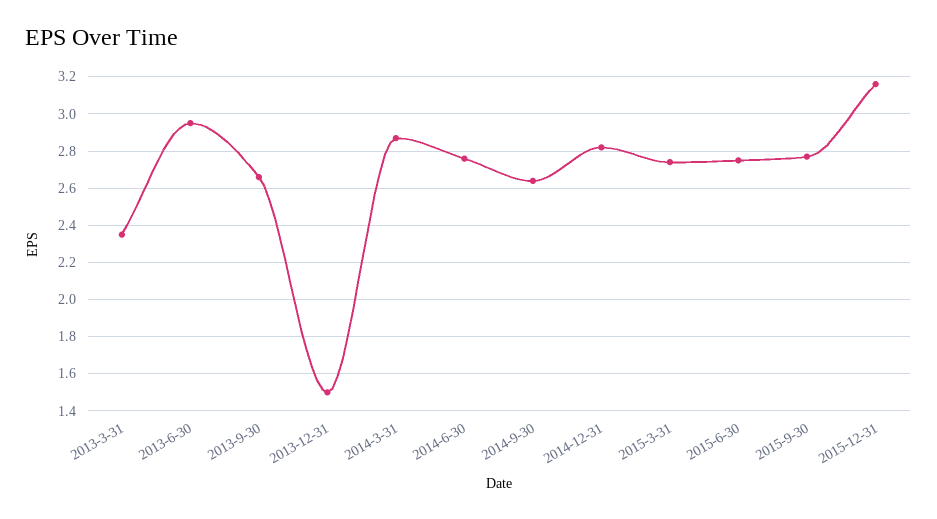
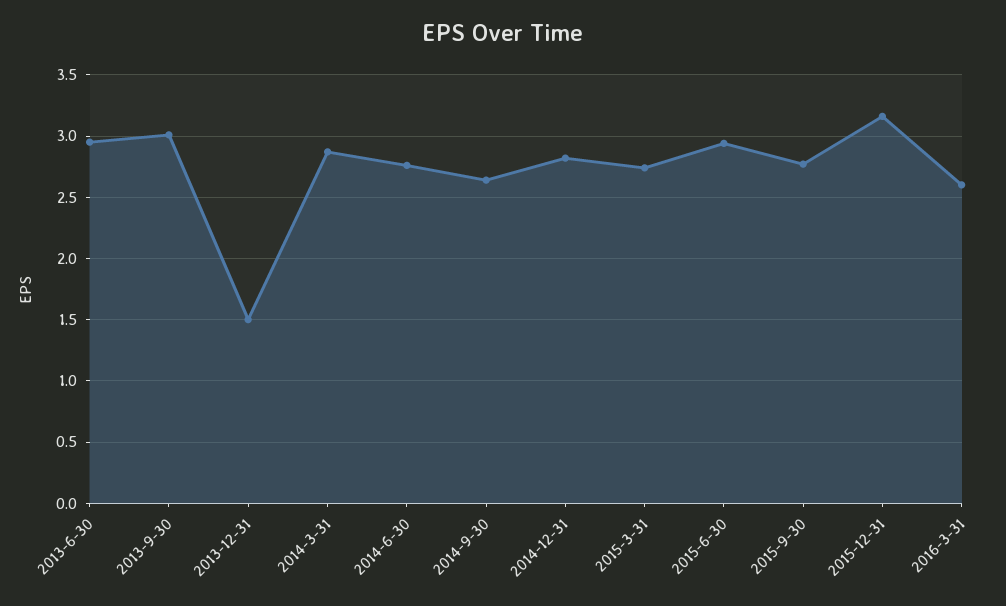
2013-3-31: 2.35 -> none
2013-9-30: 2.65 -> 3
2015-6-30: 2.75 -> 2.95
2016-3-31: none -> 2.6

